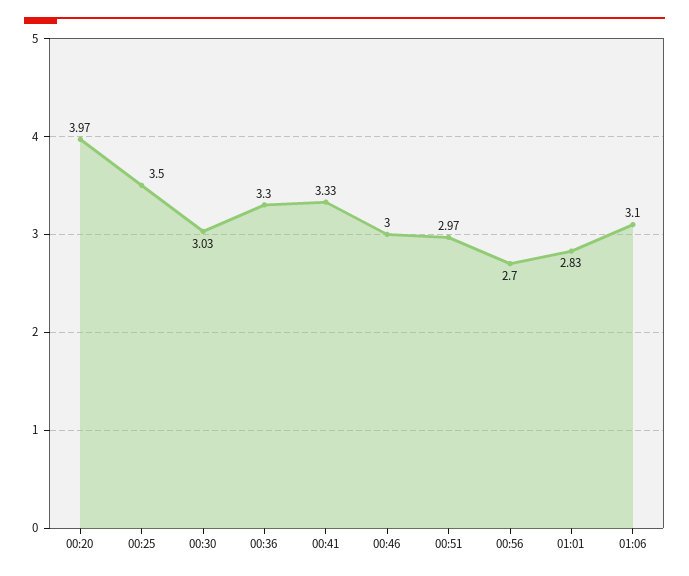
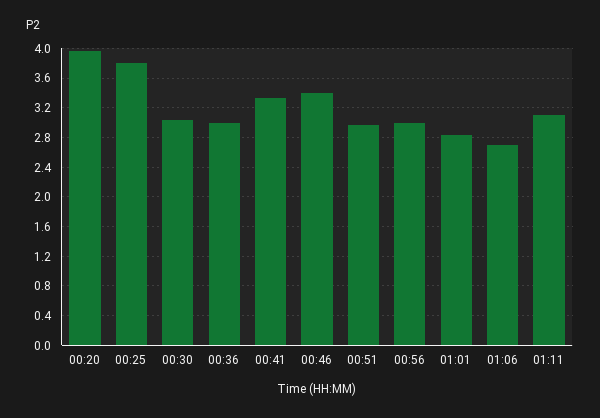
00:25: 3.5 -> 3.8
00:36: 3.3 -> 3
00:46: 3 -> 3.4
00:56: 2.7 -> 3
01:06: 3.1 -> 2.7
01:11: none -> 3.1

